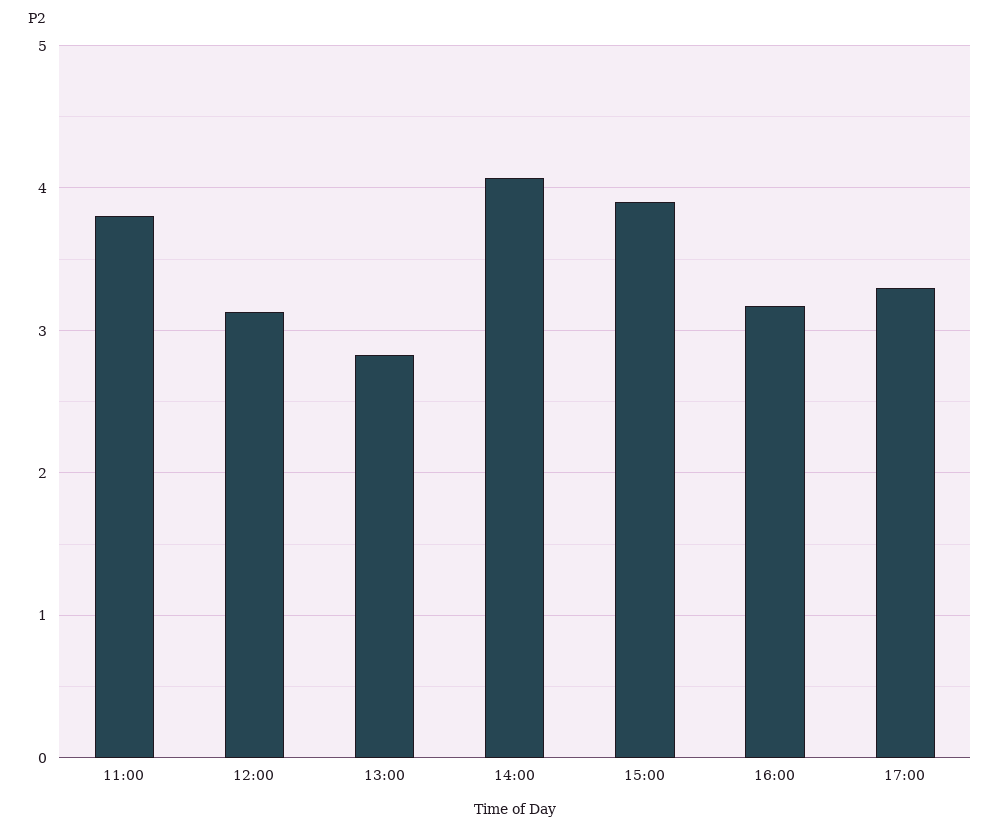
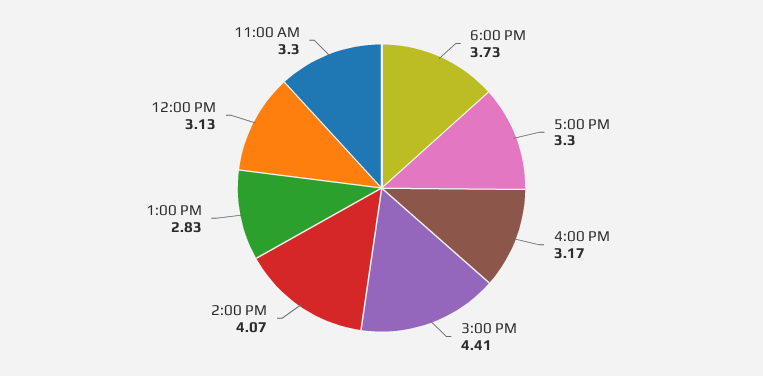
11:00: 3.8 -> 3.3
15:00: 3.9 -> 4.41
6:00 PM: none -> 3.73

